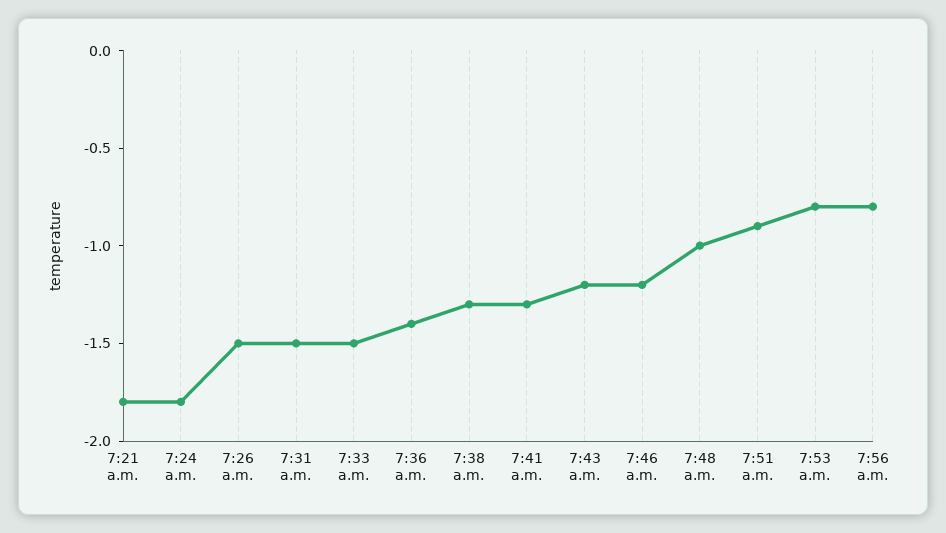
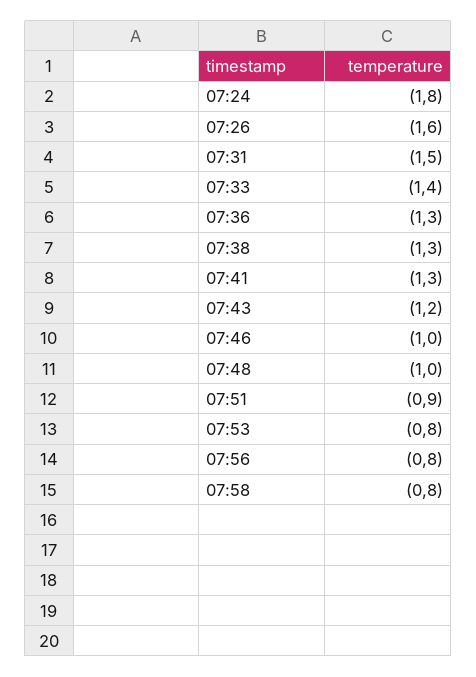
7:21 a.m.: -1.8 -> none
7:26 a.m.: -1.5 -> -1.6
7:33 a.m.: -1.5 -> -1.4
7:36 a.m.: -1.4 -> -1.3
7:46 a.m.: -1.2 -> -1
07:58: none -> -0.8

